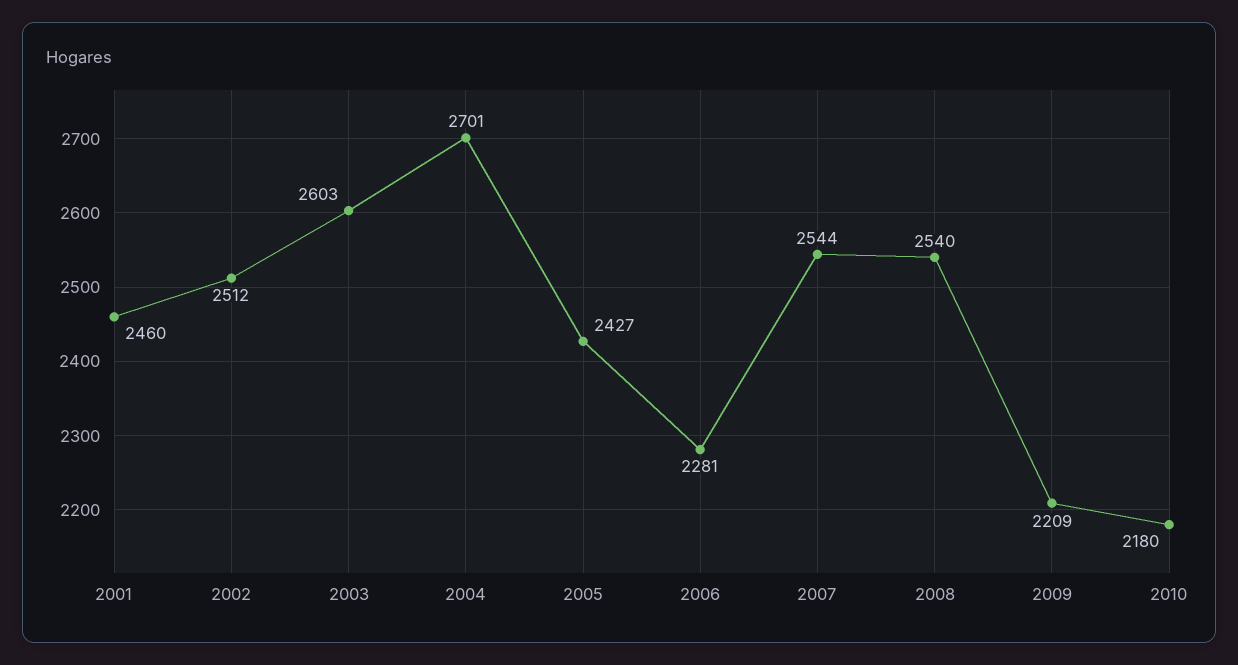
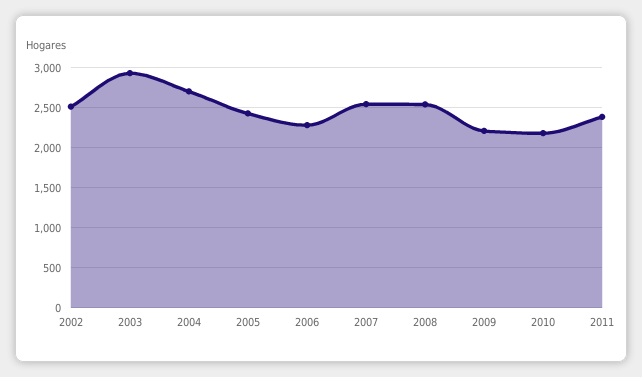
2001: 2460 -> none
2003: 2603 -> 2900
2011: none -> 2400

